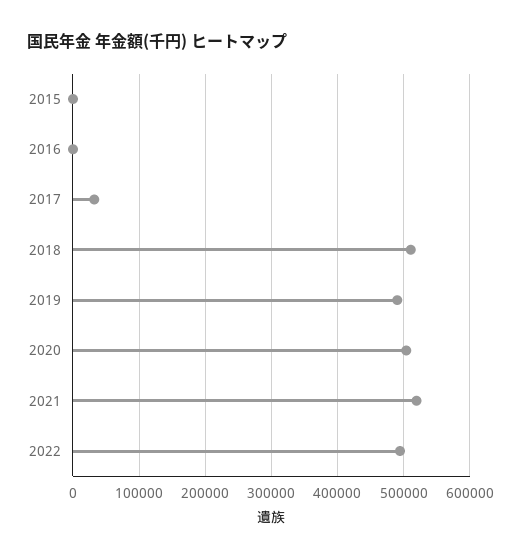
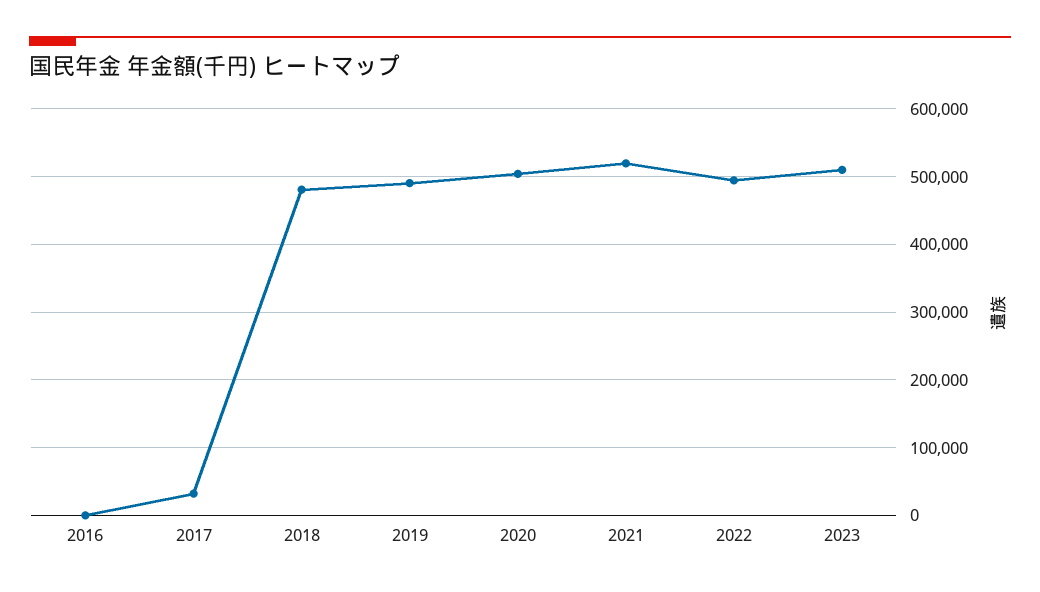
2015: 0 -> none
2018: 510000 -> 480000
2023: none -> 510000

